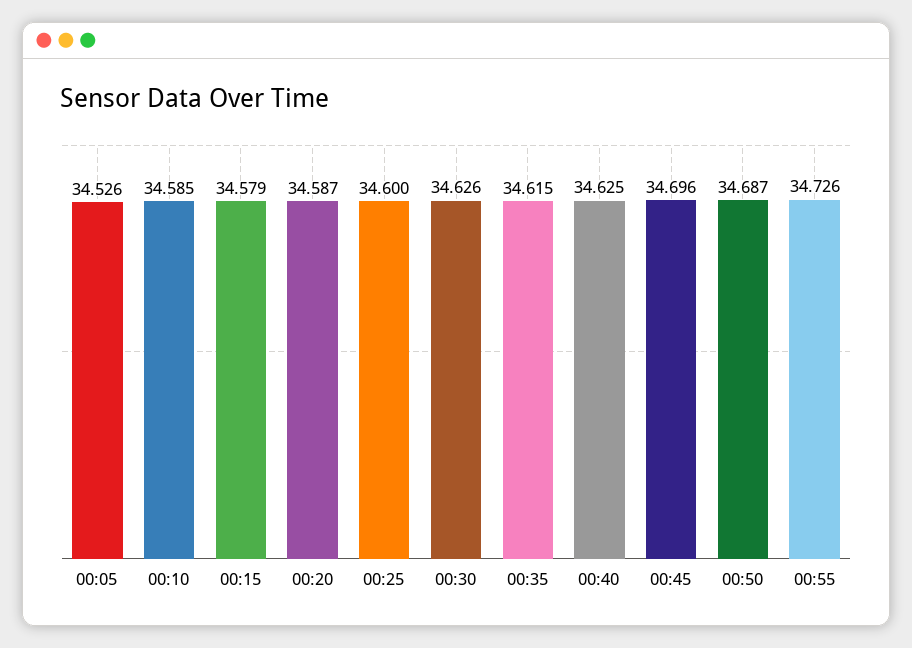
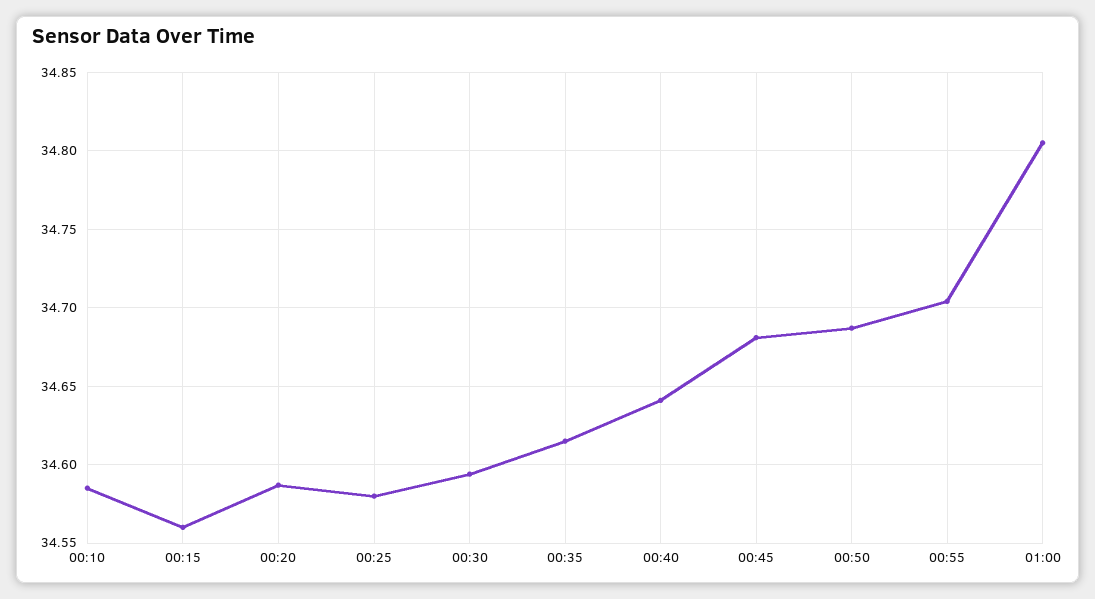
00:05: 34.526 -> none
00:15: 34.579 -> 34.56
00:25: 34.6 -> 34.58
00:30: 34.626 -> 34.595
00:40: 34.625 -> 34.64
00:45: 34.696 -> 34.68
00:55: 34.726 -> 34.705
01:00: none -> 34.805

